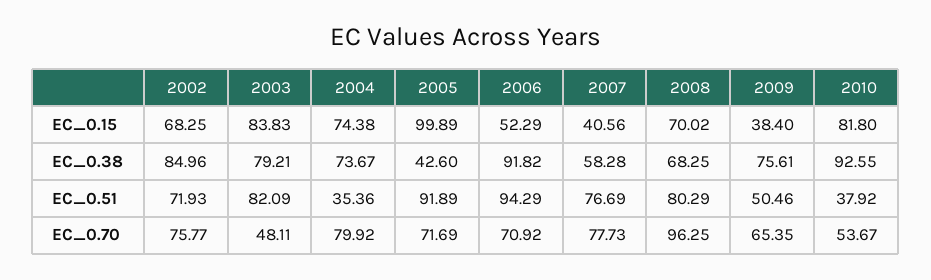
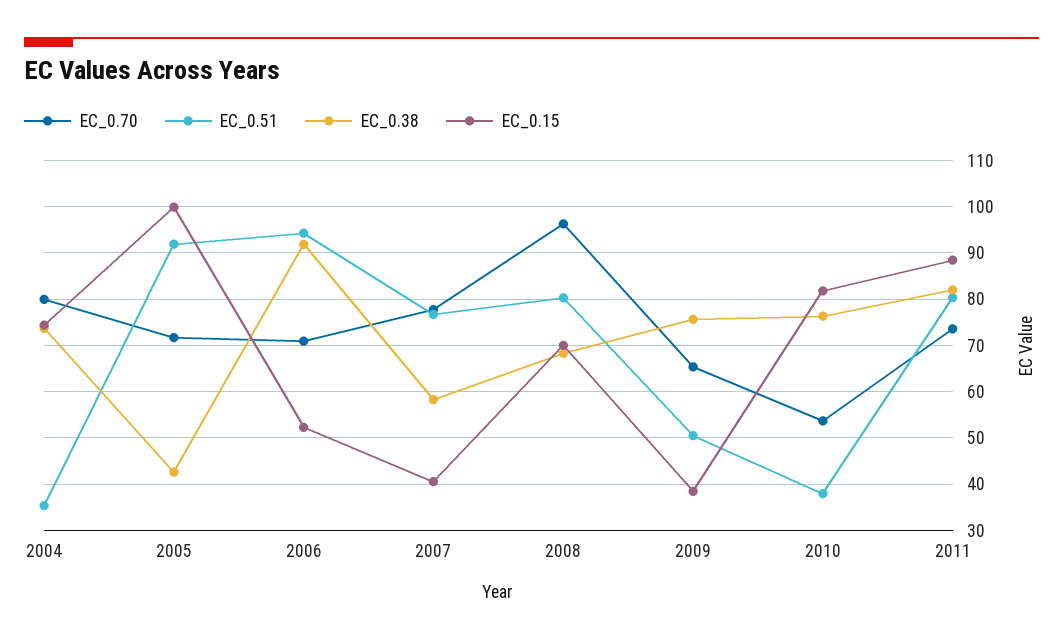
EC_0.15, 2002: 68.25 -> none
EC_0.15, 2003: 83.83 -> none
EC_0.38, 2002: 84.96 -> none
EC_0.38, 2003: 79.21 -> none
EC_0.38, 2010: 92.55 -> 76
EC_0.51, 2002: 71.93 -> none
EC_0.51, 2003: 82.09 -> none
EC_0.70, 2002: 75.77 -> none
EC_0.70, 2003: 48.11 -> none
EC_0.70, 2011: none -> 74
EC_0.51, 2011: none -> 80
EC_0.38, 2011: none -> 82
EC_0.15, 2011: none -> 88

